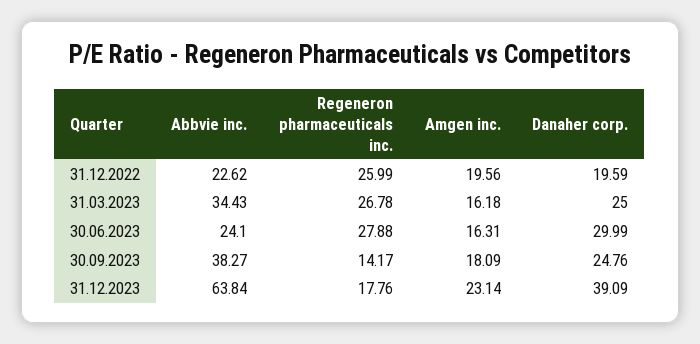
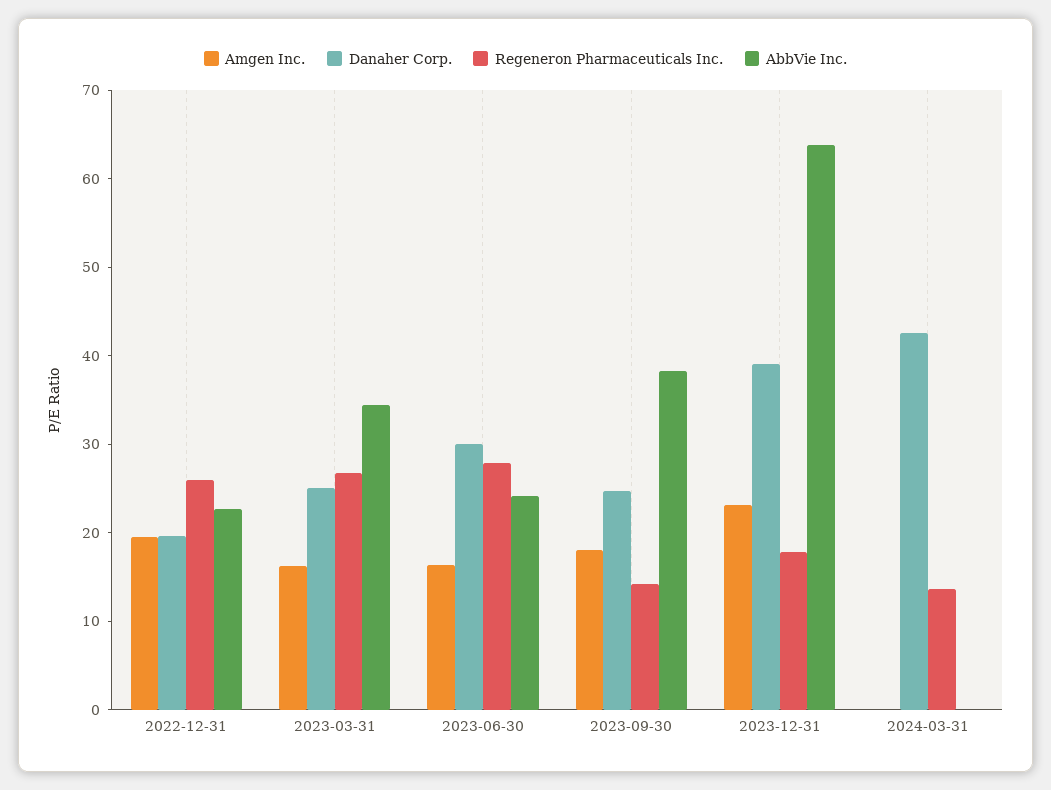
Amgen inc., 2024-03-31: none -> 0
Danaher corp., 2024-03-31: none -> 42
Regeneron pharmaceuticals inc., 2024-03-31: none -> 14
Abbvie inc., 2024-03-31: none -> 0

